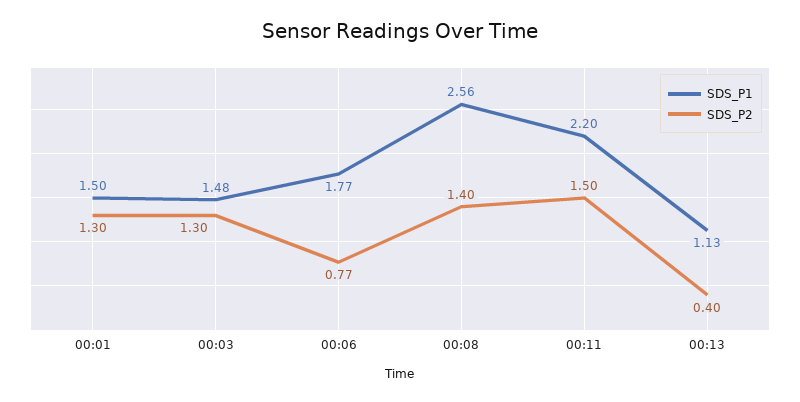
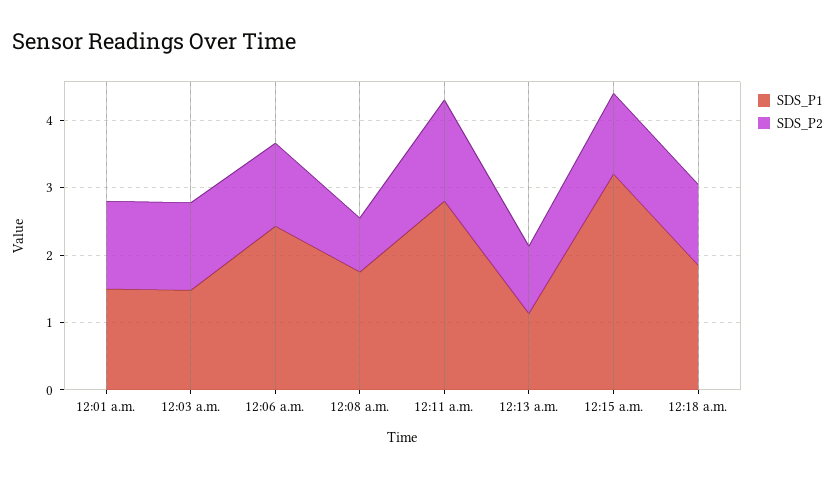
SDS_P1, 00:06: 1.77 -> 2.4
SDS_P2, 00:06: 0.77 -> 1.2
SDS_P1, 00:08: 2.56 -> 1.8
SDS_P2, 00:08: 1.4 -> 0.8
SDS_P1, 00:11: 2.2 -> 2.8
SDS_P2, 00:13: 0.4 -> 1
SDS_P1, 12:15 a.m.: none -> 3.2
SDS_P2, 12:15 a.m.: none -> 1.2
SDS_P1, 12:18 a.m.: none -> 1.8
SDS_P2, 12:18 a.m.: none -> 1.2

